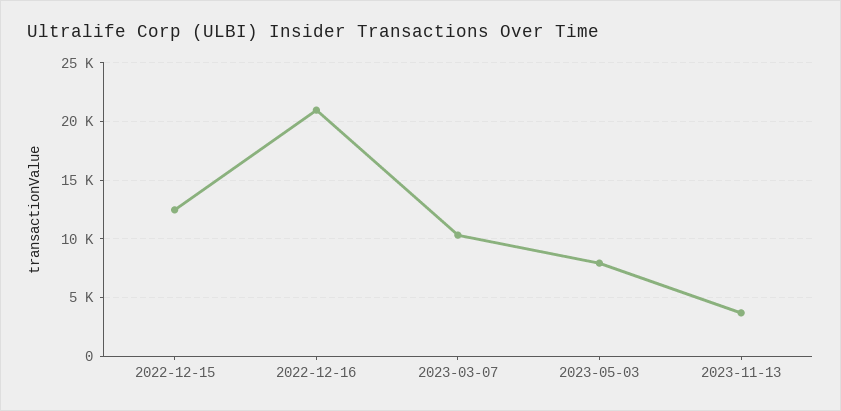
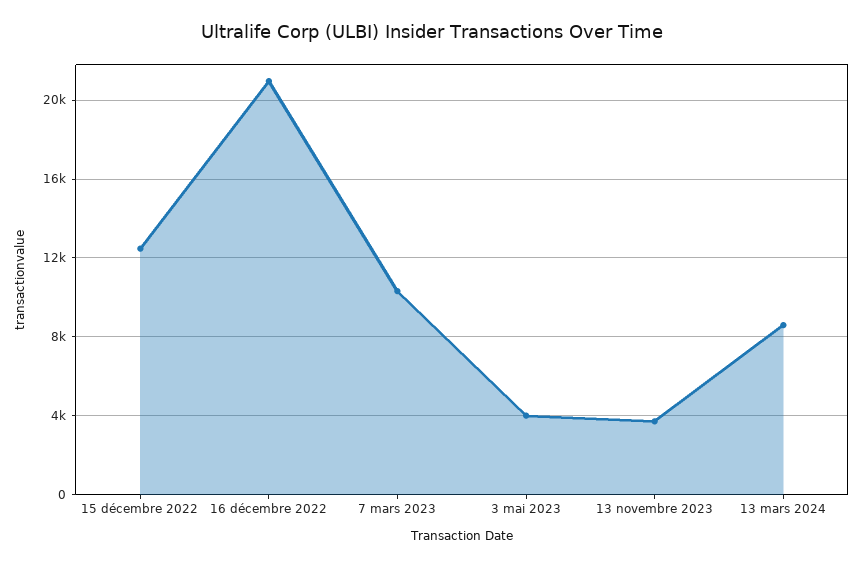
2023-05-03: 8000 -> 4000
13 mars 2024: none -> 8500

